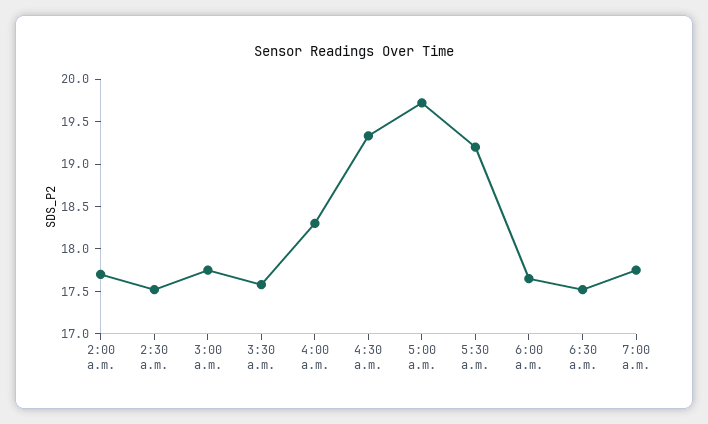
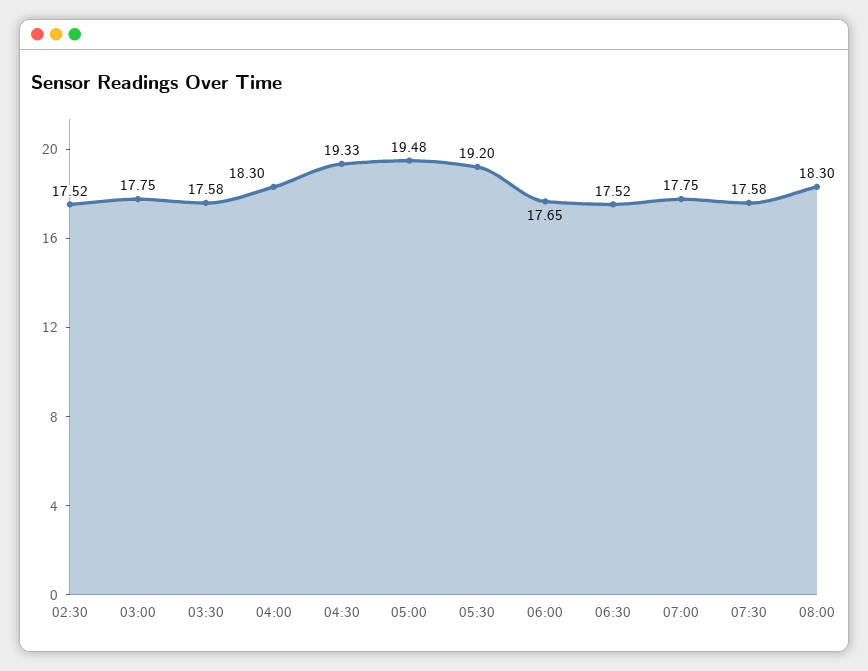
2:00 a.m.: 17.7 -> none
5:00 a.m.: 19.7 -> 19.48
07:30: none -> 17.58
08:00: none -> 18.3

